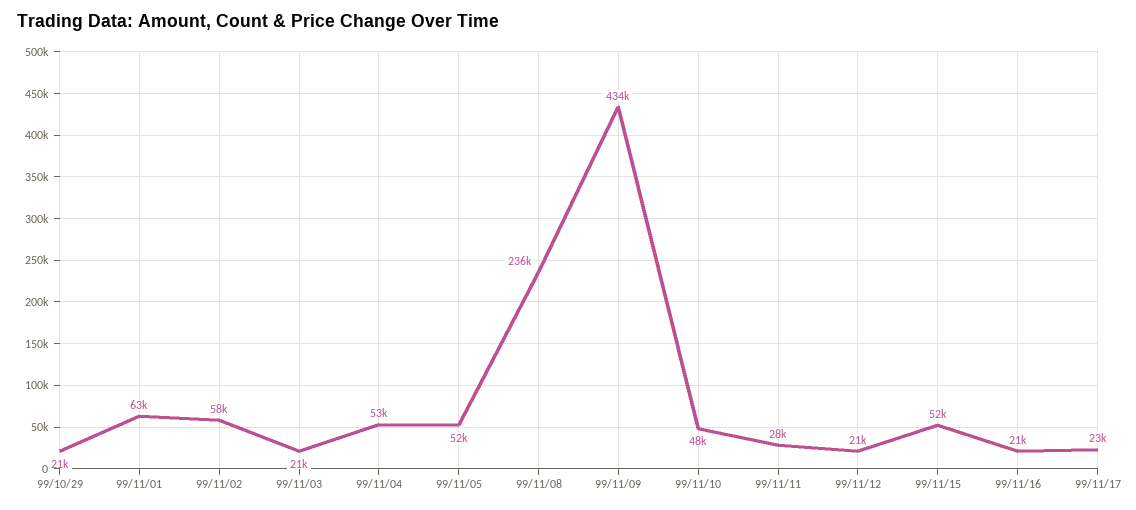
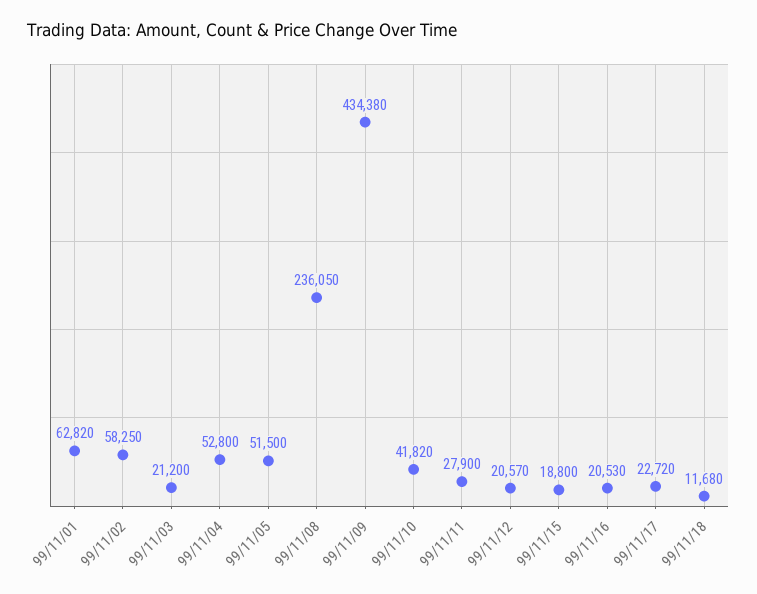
99/10/29: 21000 -> none
99/11/10: 48000 -> 41820
99/11/15: 52000 -> 18800
99/11/18: none -> 11680

